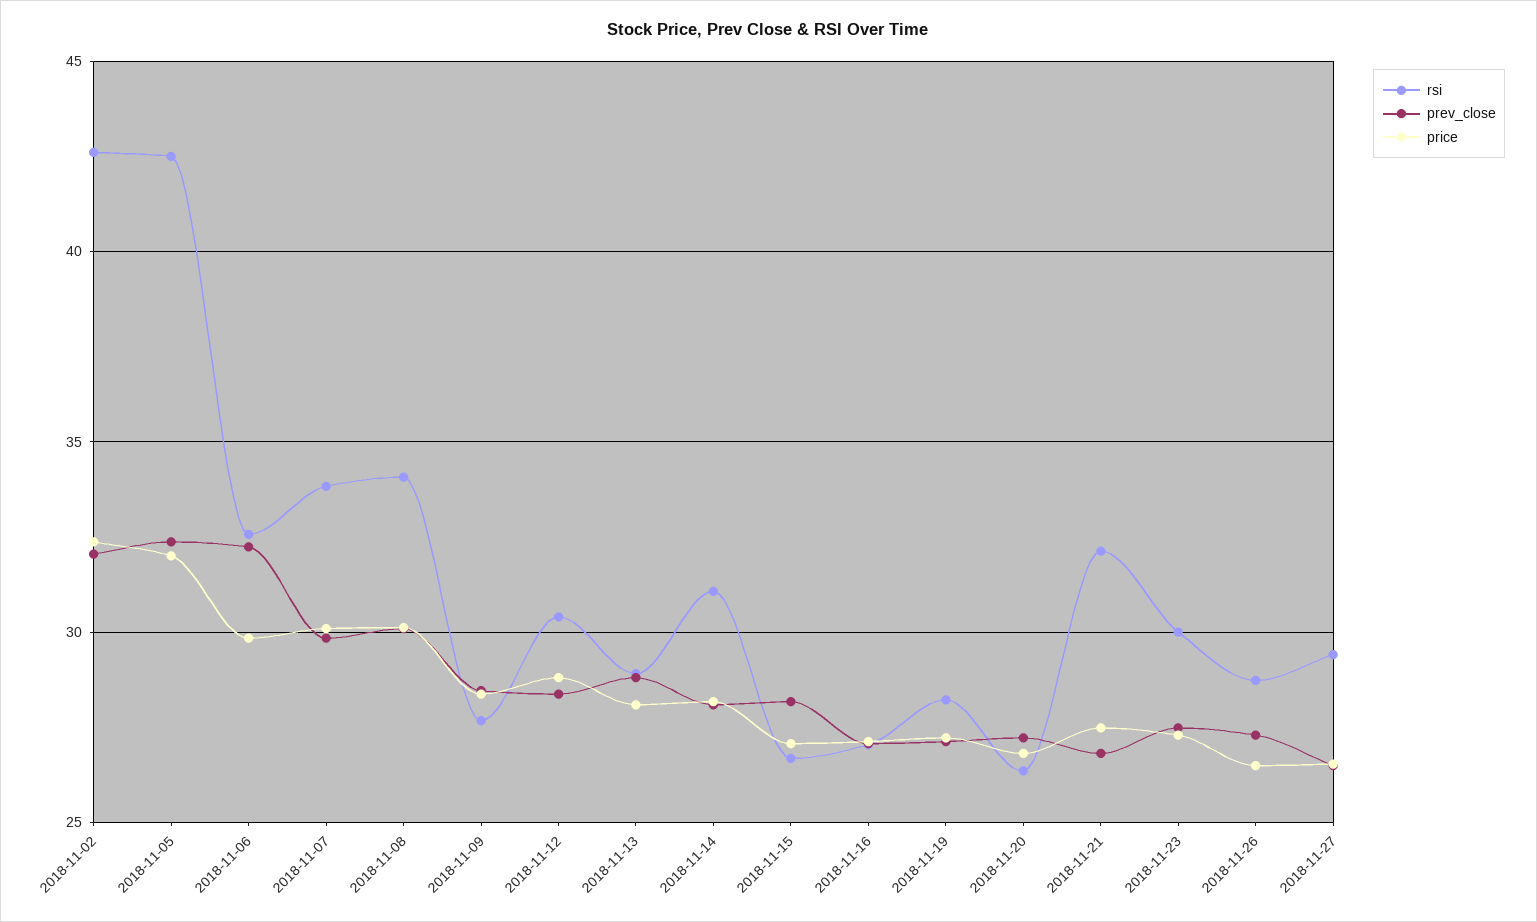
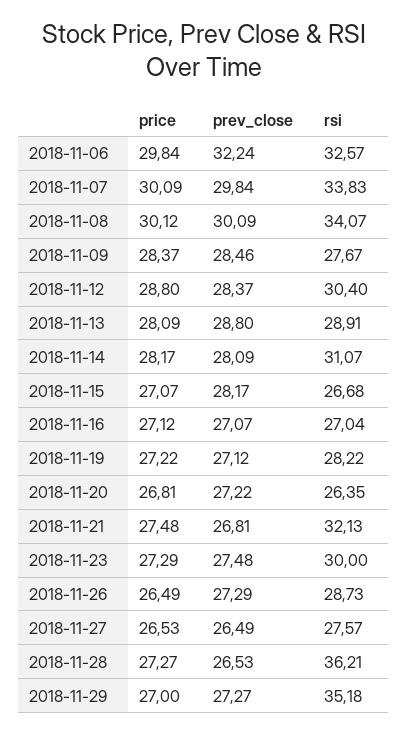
rsi, 2018-11-02: 42.5 -> none
prev_close, 2018-11-02: 32 -> none
price, 2018-11-02: 32.5 -> none
rsi, 2018-11-05: 42.5 -> none
prev_close, 2018-11-05: 32.5 -> none
price, 2018-11-05: 32 -> none
rsi, 2018-11-27: 29.5 -> 27.57
price, 2018-11-28: none -> 27.27
prev_close, 2018-11-28: none -> 26.53
rsi, 2018-11-28: none -> 36.21
price, 2018-11-29: none -> 27
prev_close, 2018-11-29: none -> 27.27
rsi, 2018-11-29: none -> 35.18

